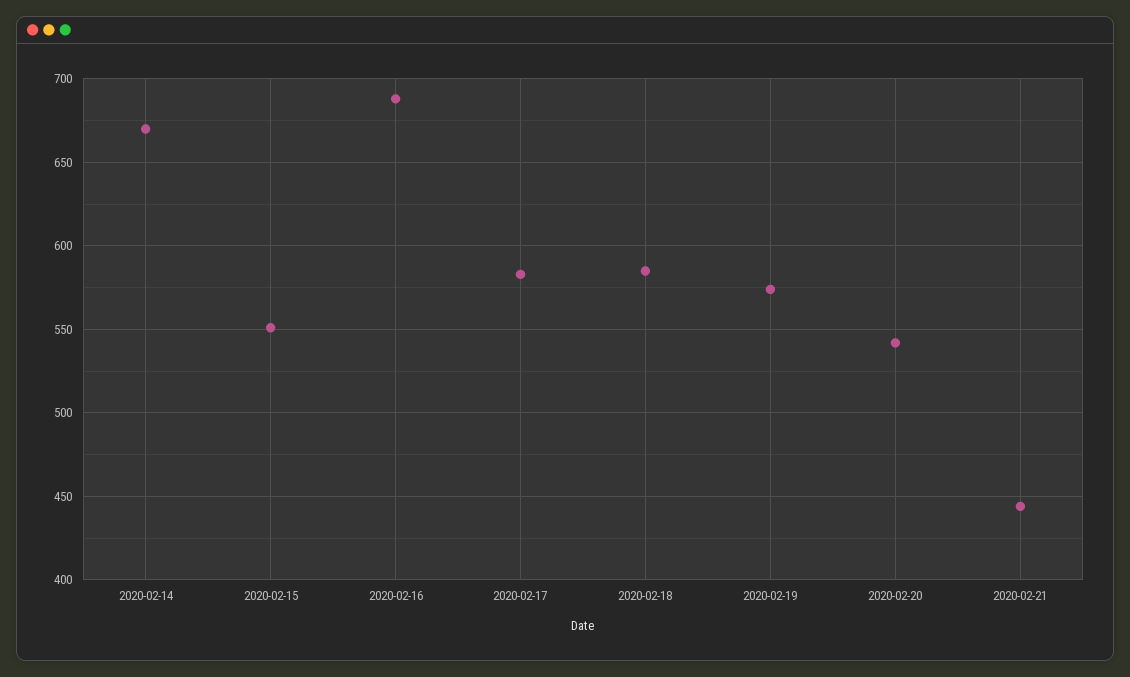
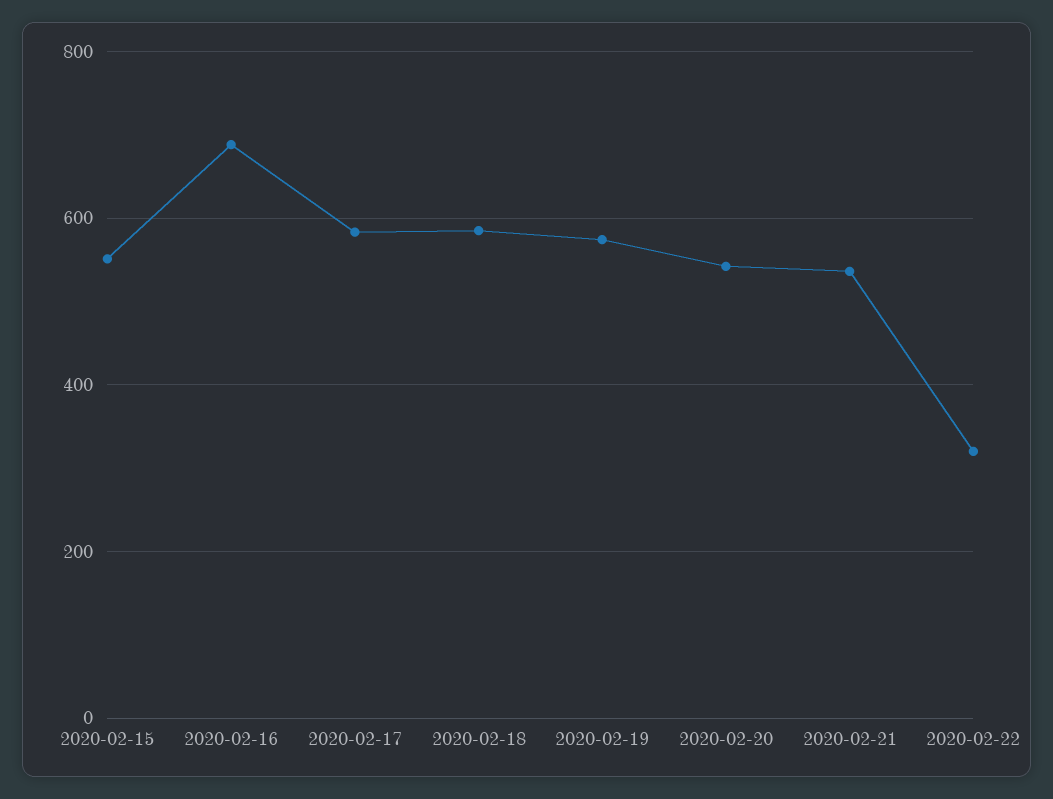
2020-02-14: 670 -> none
2020-02-21: 445 -> 540
2020-02-22: none -> 320

